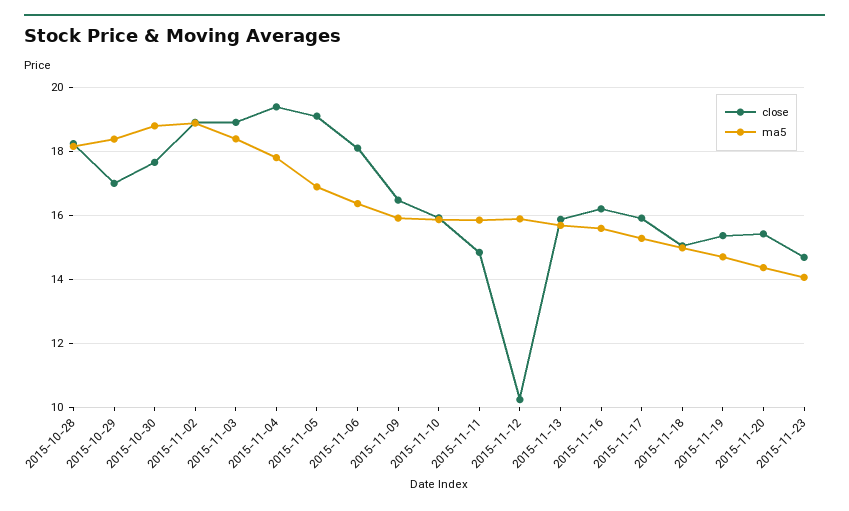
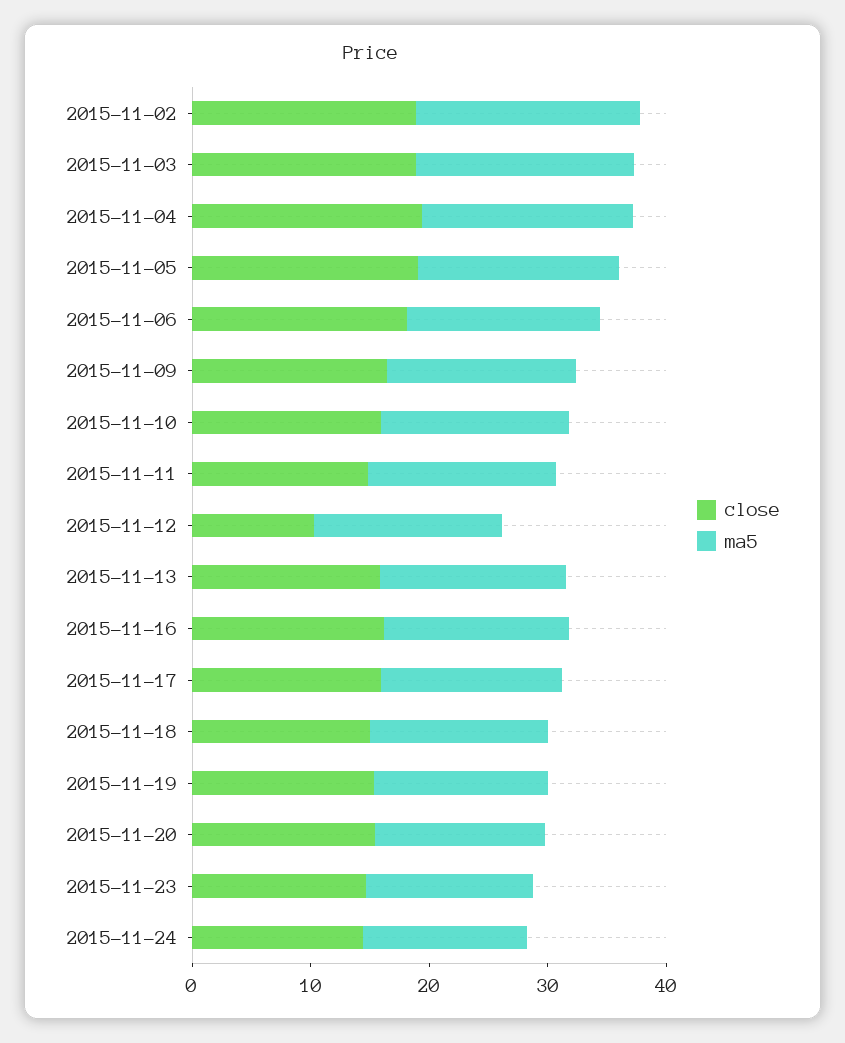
close, 2015-10-28: 18.2 -> none
ma5, 2015-10-28: 18.2 -> none
close, 2015-10-29: 17 -> none
ma5, 2015-10-29: 18.4 -> none
close, 2015-10-30: 17.6 -> none
ma5, 2015-10-30: 18.8 -> none
close, 2015-11-24: none -> 14
ma5, 2015-11-24: none -> 14

